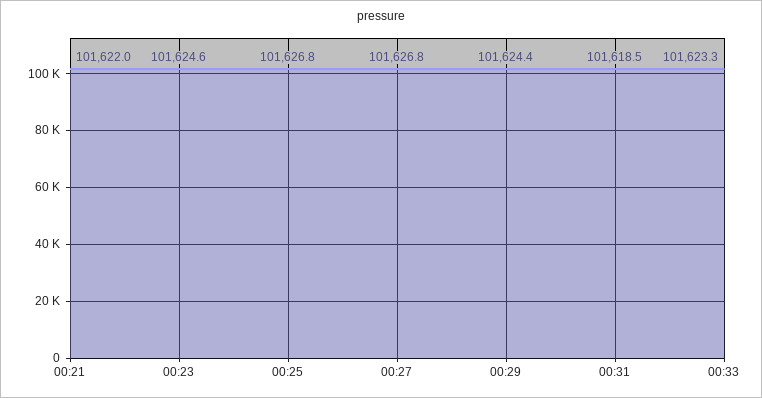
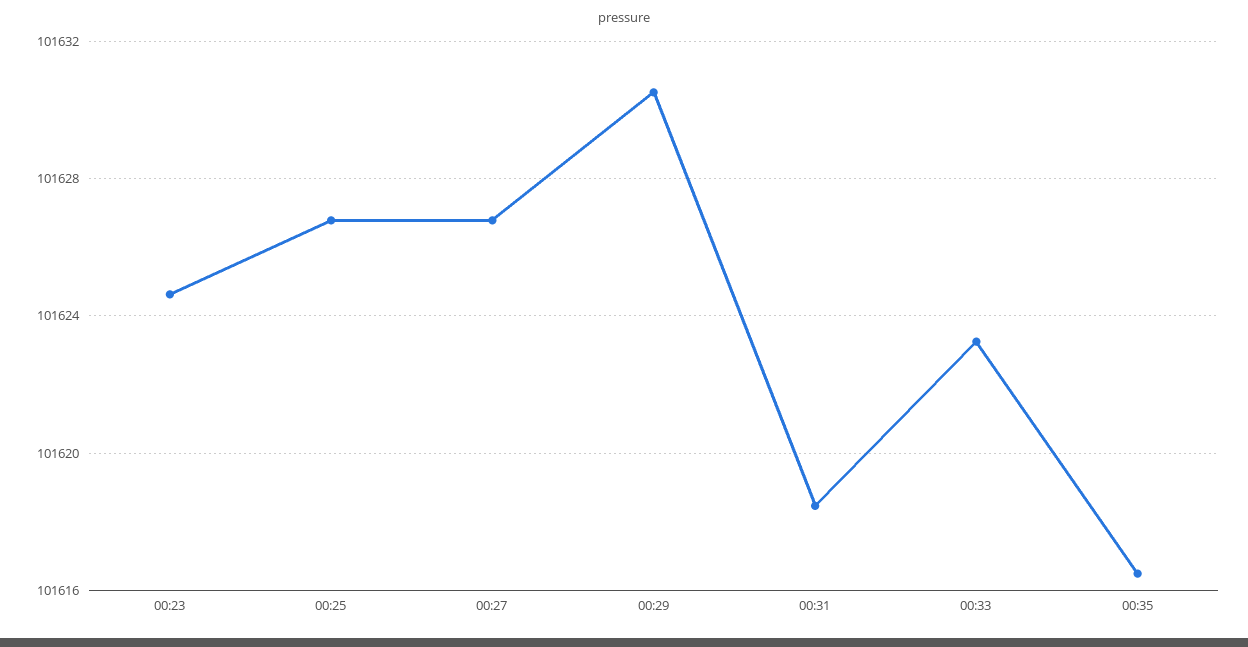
00:21: 101622 -> none
00:29: 101624.4 -> 101630.5
00:35: none -> 101616.5

